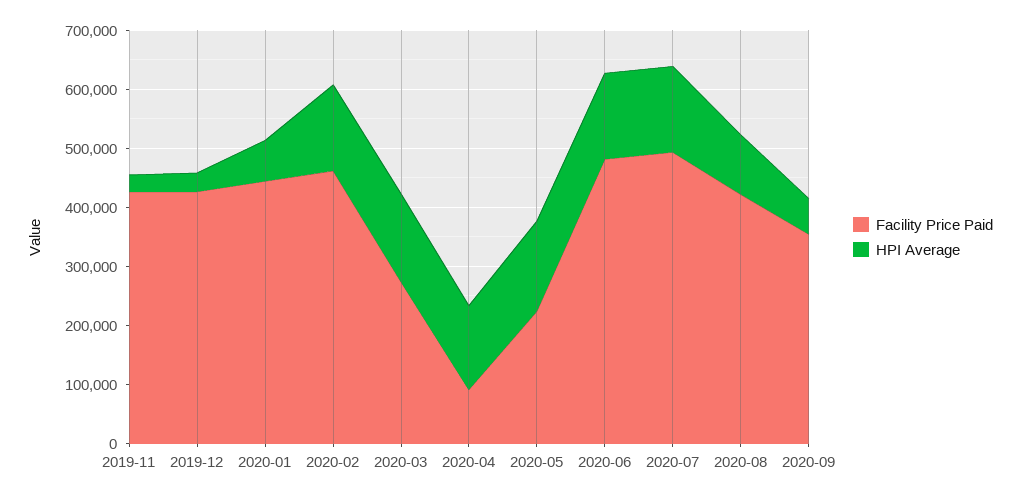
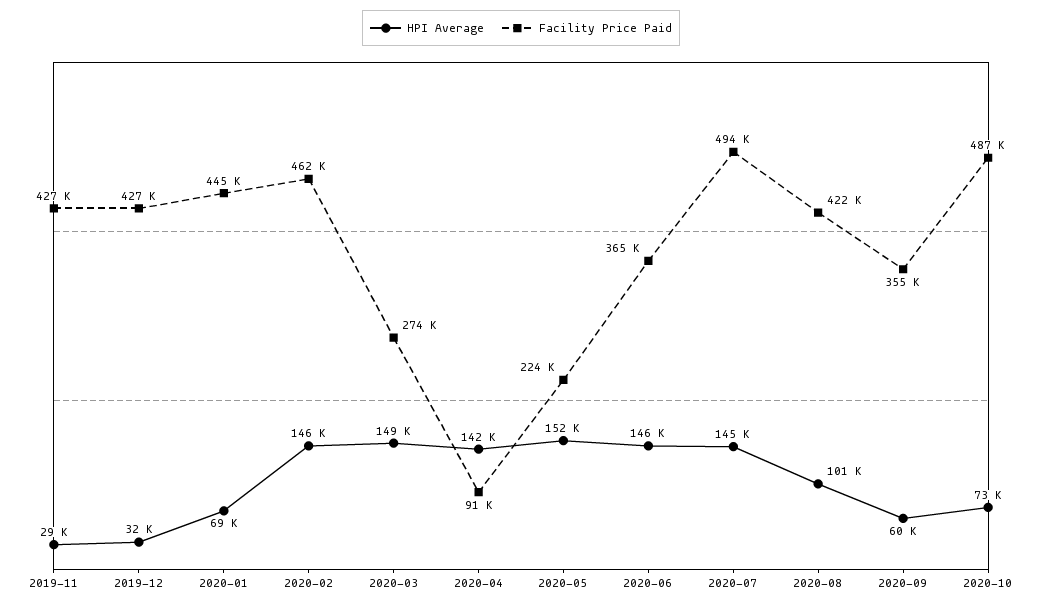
Facility Price Paid, 2020-06: 480000 -> 365000
HPI Average, 2020-10: none -> 73000
Facility Price Paid, 2020-10: none -> 487000

